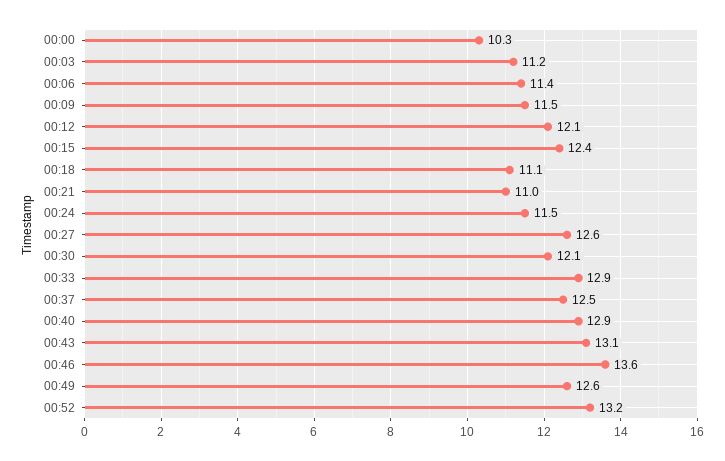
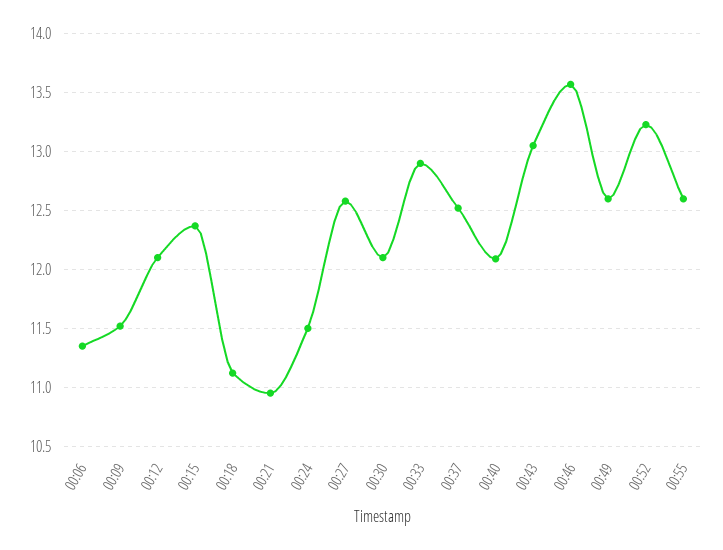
00:00: 10.3 -> none
00:03: 11.2 -> none
00:40: 12.9 -> 12.1
00:55: none -> 12.6

